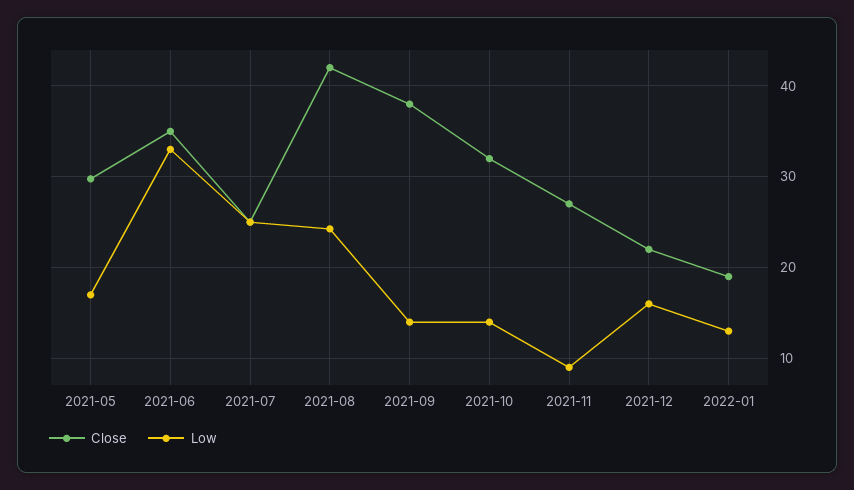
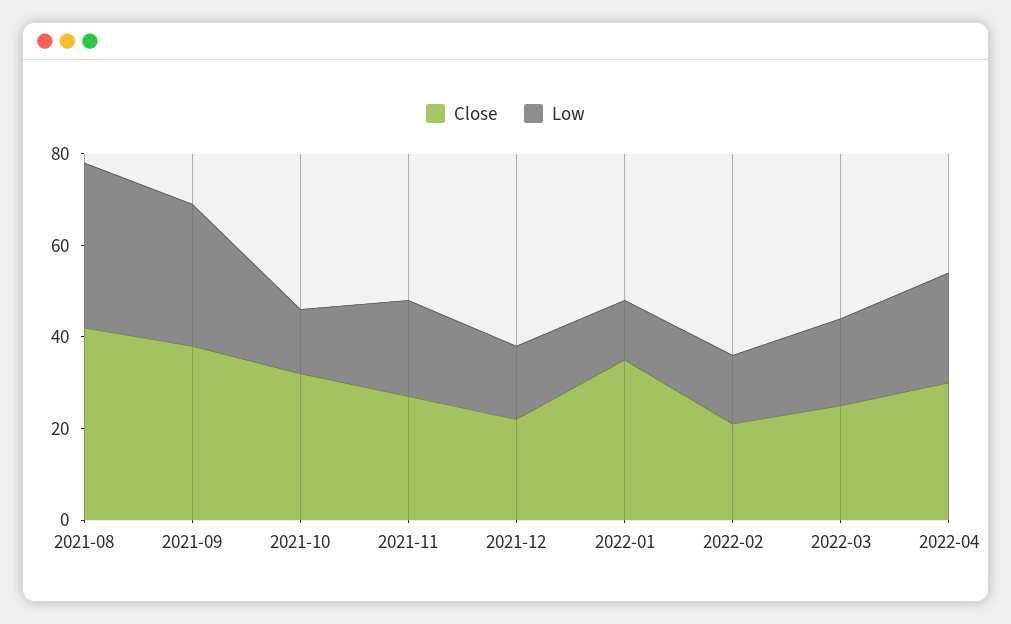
Close, 2021-05: 30 -> none
Low, 2021-05: 17 -> none
Close, 2021-06: 35 -> none
Low, 2021-06: 33 -> none
Close, 2021-07: 25 -> none
Low, 2021-07: 25 -> none
Low, 2021-08: 24 -> 35
Low, 2021-09: 14 -> 30
Low, 2021-11: 9 -> 20
Close, 2022-01: 19 -> 35
Close, 2022-02: none -> 20
Low, 2022-02: none -> 15
Close, 2022-03: none -> 25
Low, 2022-03: none -> 20
Close, 2022-04: none -> 30
Low, 2022-04: none -> 25

